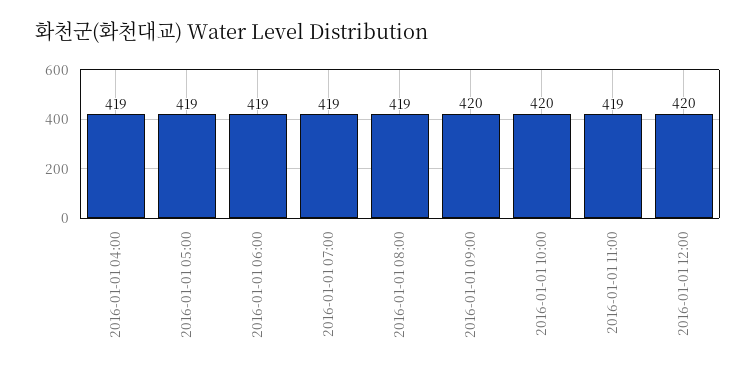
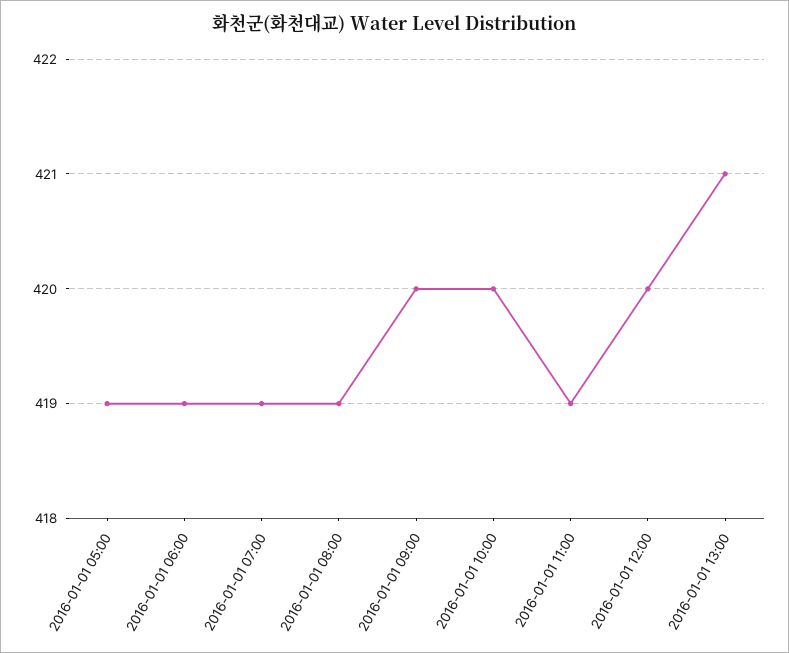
2016-01-01 04:00: 419 -> none
2016-01-01 13:00: none -> 421

